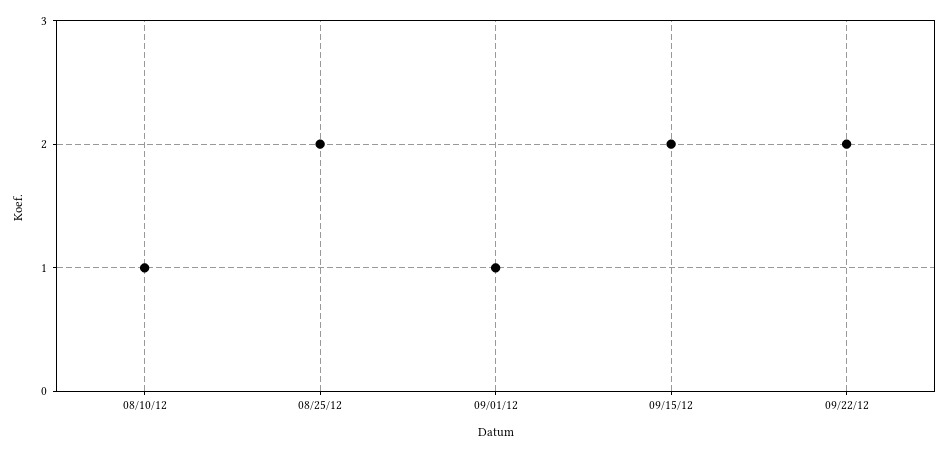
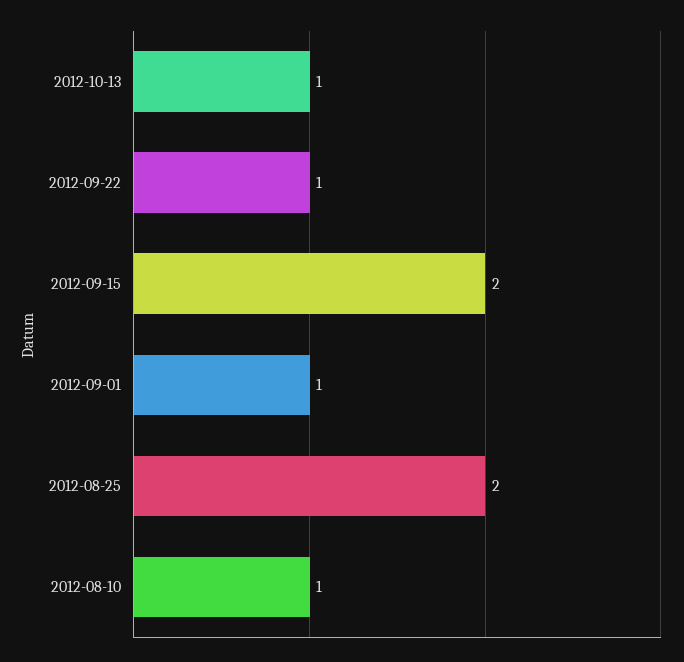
09/22/12: 2 -> 1
2012-10-13: none -> 1

